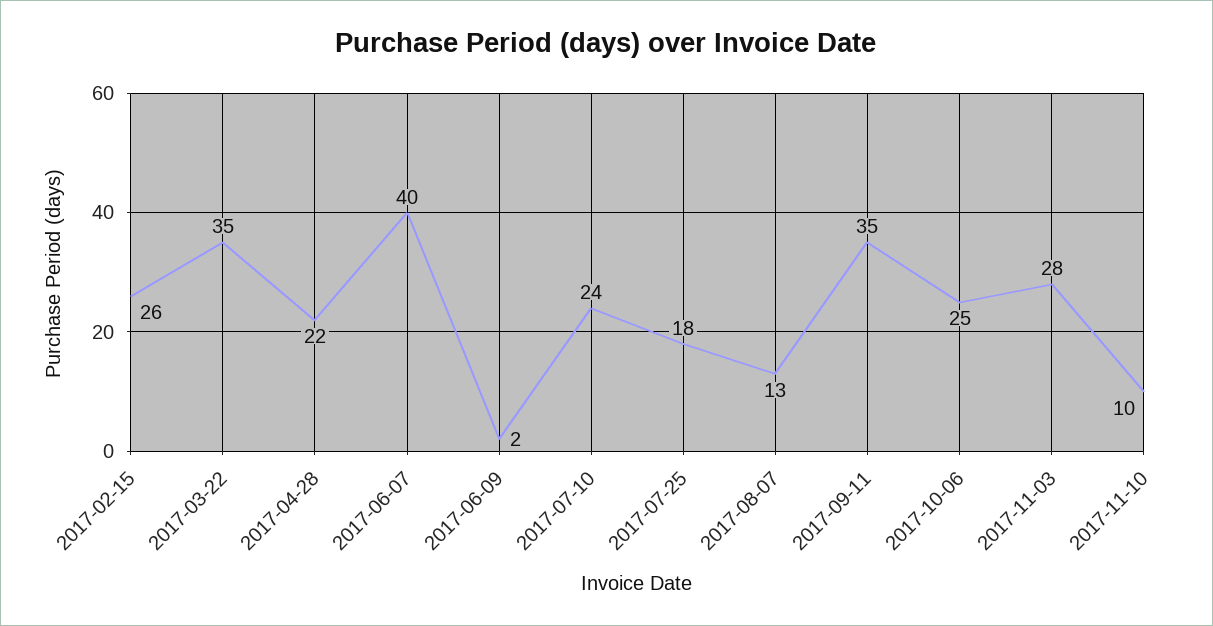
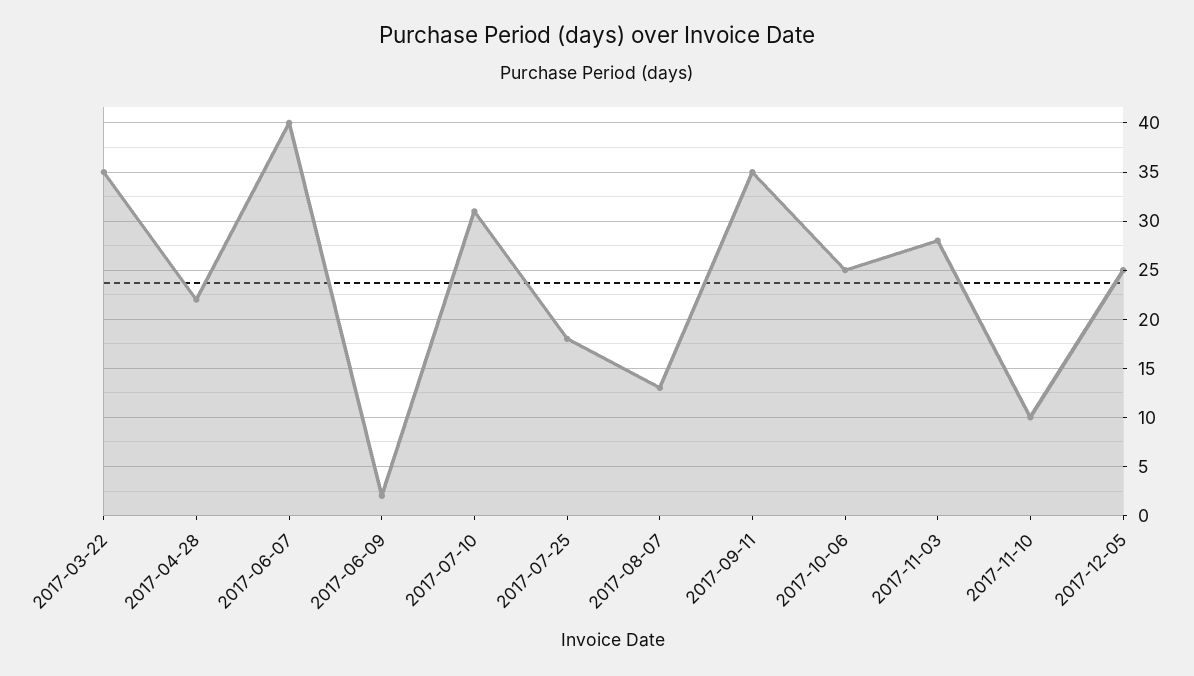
2017-02-15: 26 -> none
2017-07-10: 24 -> 31
2017-12-05: none -> 25

